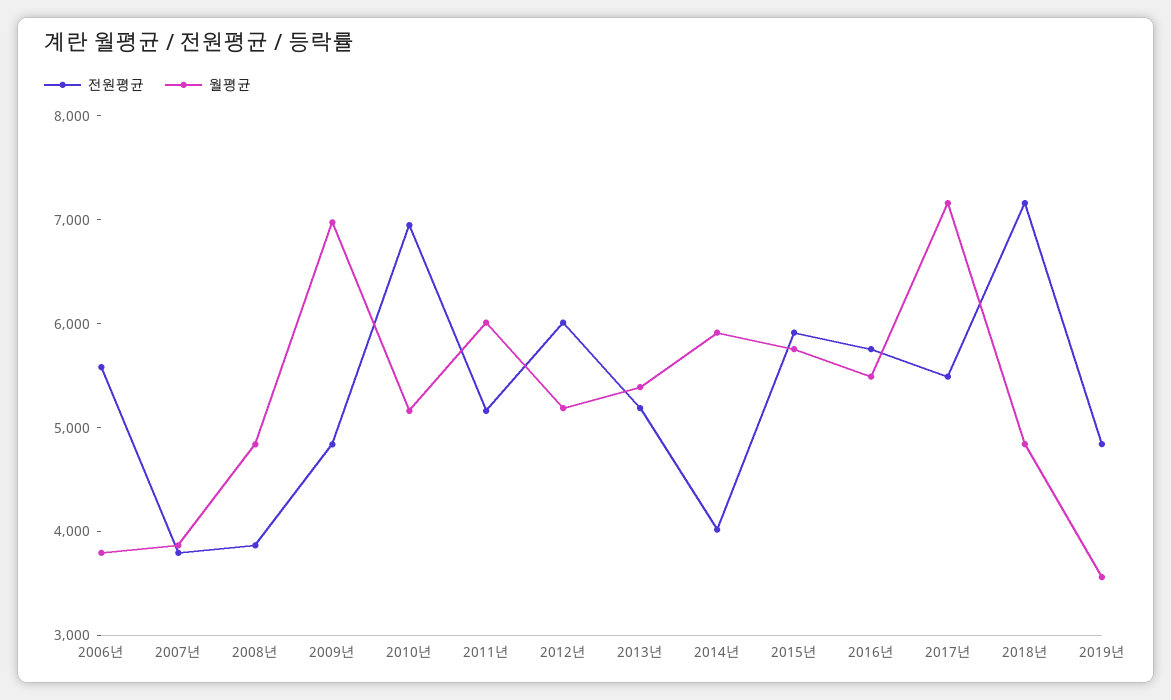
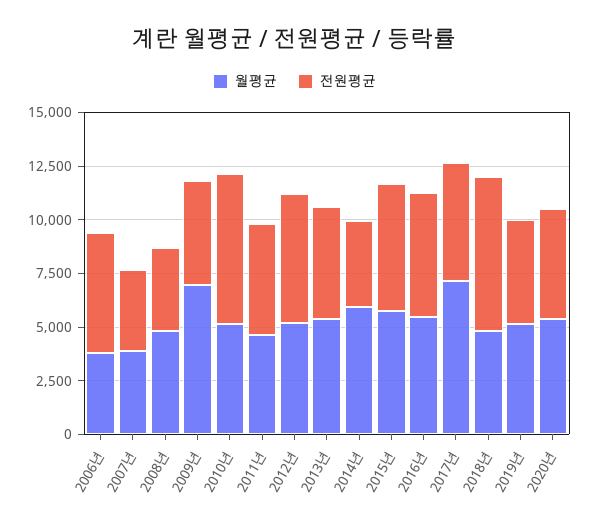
월평균, 2011년: 6000 -> 4500
월평균, 2019년: 3600 -> 5000
월평균, 2020년: none -> 5500
전원평균, 2020년: none -> 5000

